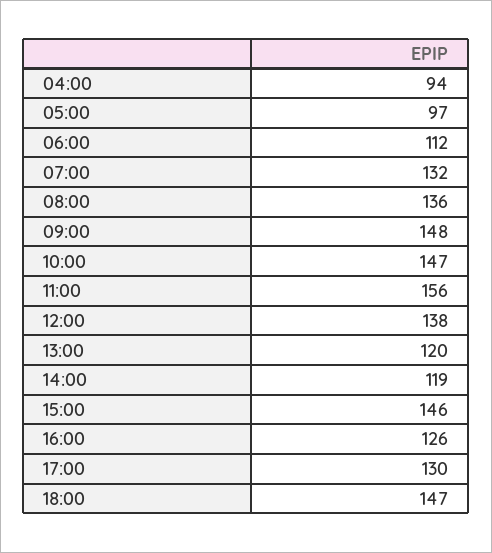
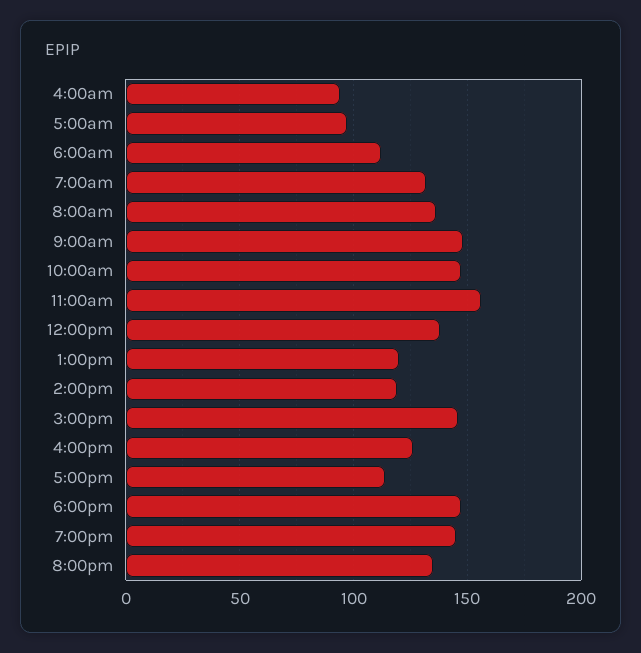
17:00: 130 -> 115
7:00pm: none -> 145
8:00pm: none -> 135

